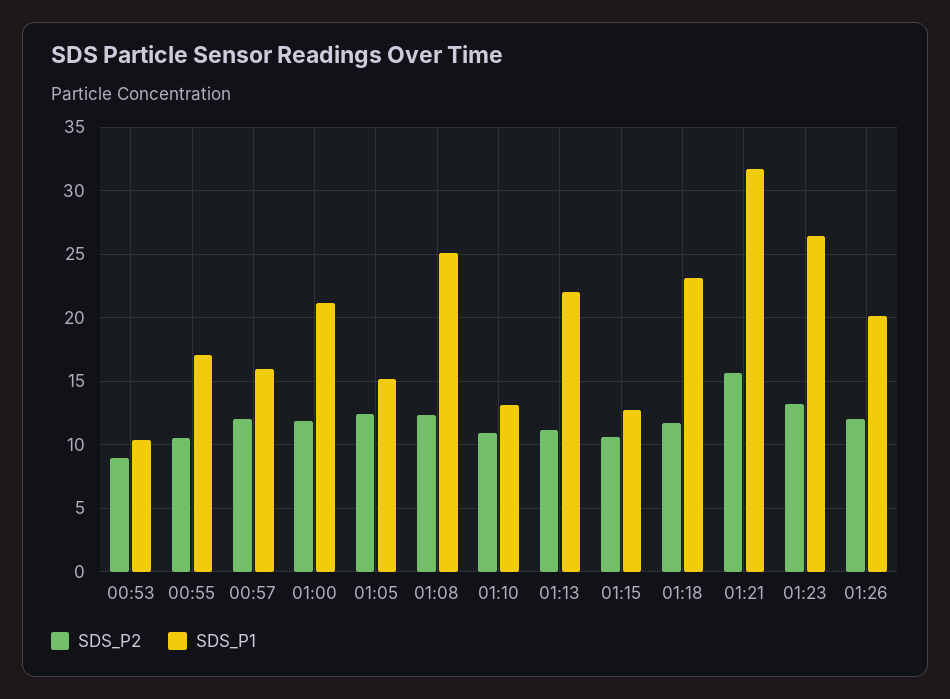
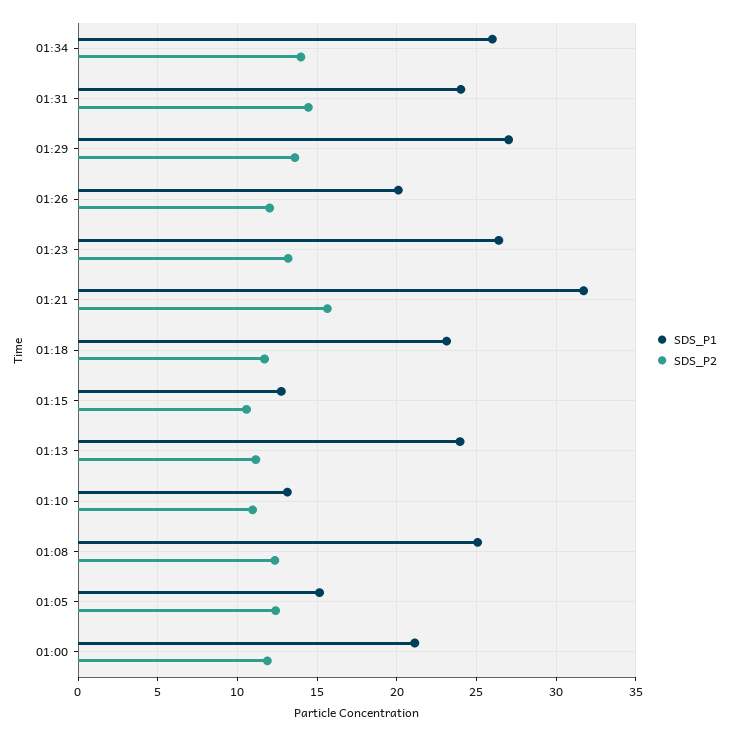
SDS_P2, 00:53: 9 -> none
SDS_P1, 00:53: 10.5 -> none
SDS_P2, 00:55: 10.5 -> none
SDS_P1, 00:55: 17 -> none
SDS_P2, 00:57: 12 -> none
SDS_P1, 00:57: 16 -> none
SDS_P1, 01:13: 22 -> 24
SDS_P1, 01:34: none -> 26
SDS_P2, 01:34: none -> 14
SDS_P1, 01:31: none -> 24
SDS_P2, 01:31: none -> 14.5
SDS_P1, 01:29: none -> 27
SDS_P2, 01:29: none -> 13.5

